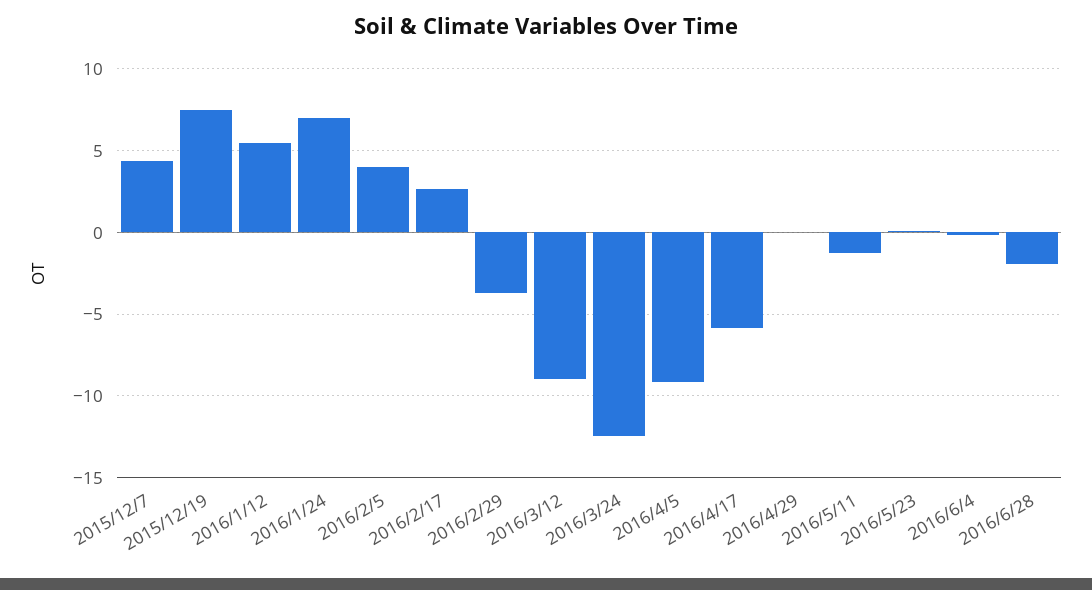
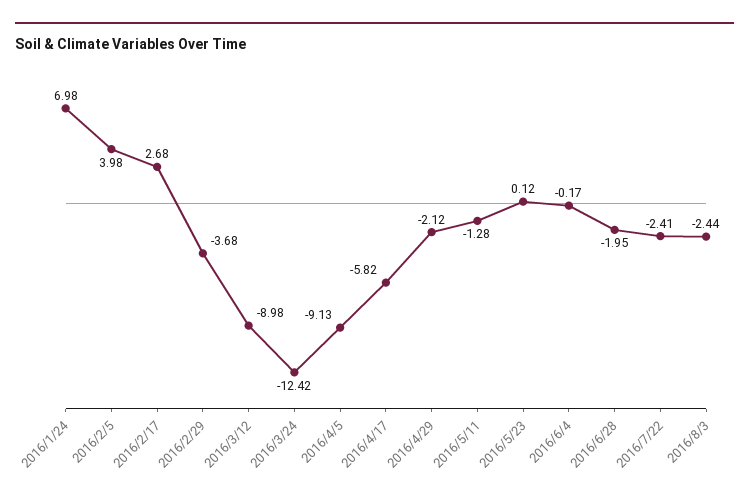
2015/12/7: 4.5 -> none
2015/12/19: 7.5 -> none
2016/1/12: 5.5 -> none
2016/4/29: 0 -> -2.12
2016/7/22: none -> -2.41
2016/8/3: none -> -2.44

